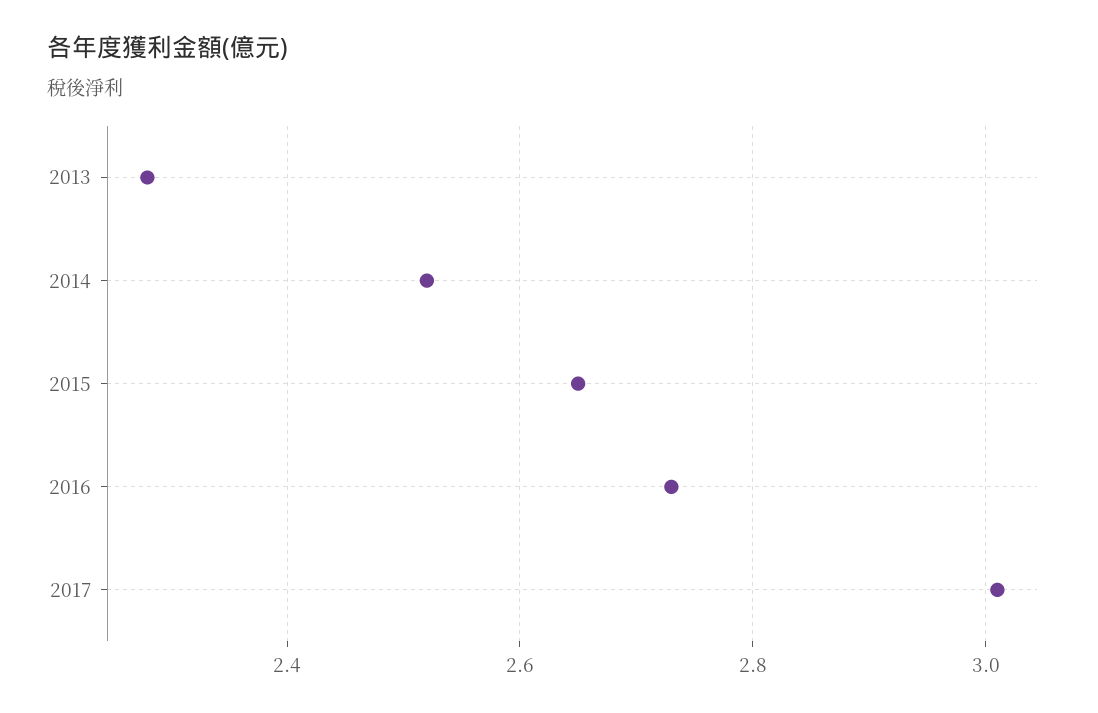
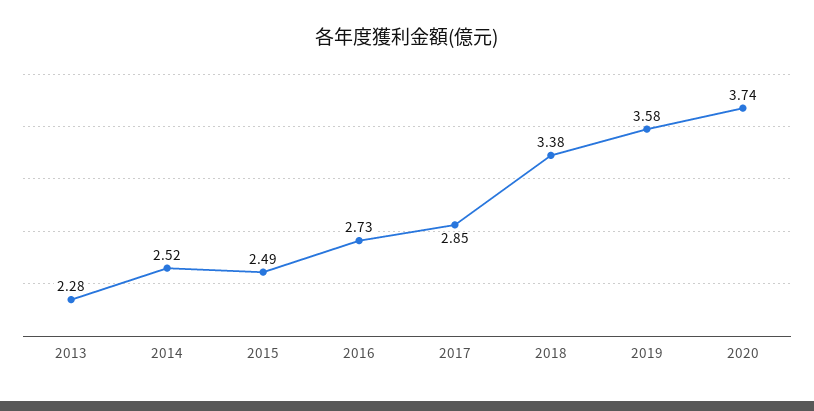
2015: 2.65 -> 2.49
2017: 3 -> 2.85
2018: none -> 3.38
2019: none -> 3.58
2020: none -> 3.74

